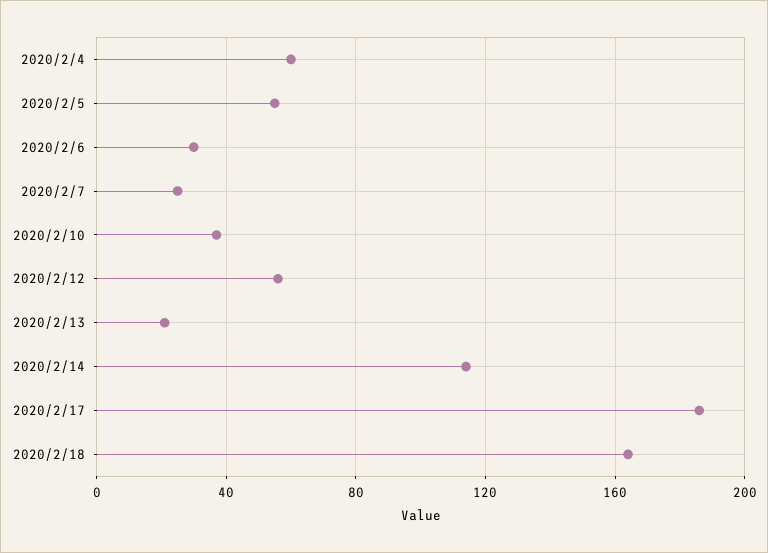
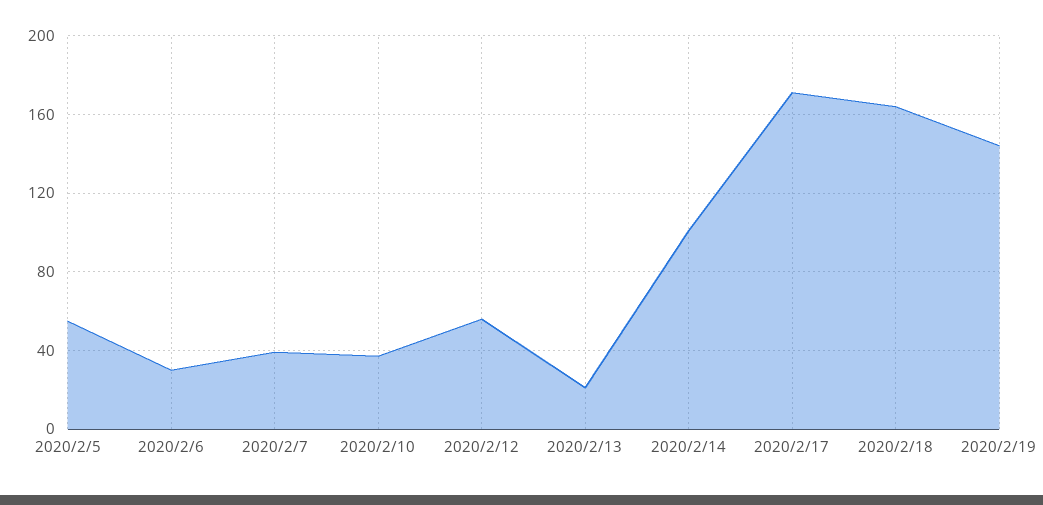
2020/2/4: 60 -> none
2020/2/7: 25 -> 40
2020/2/14: 115 -> 100
2020/2/17: 185 -> 170
2020/2/19: none -> 145

